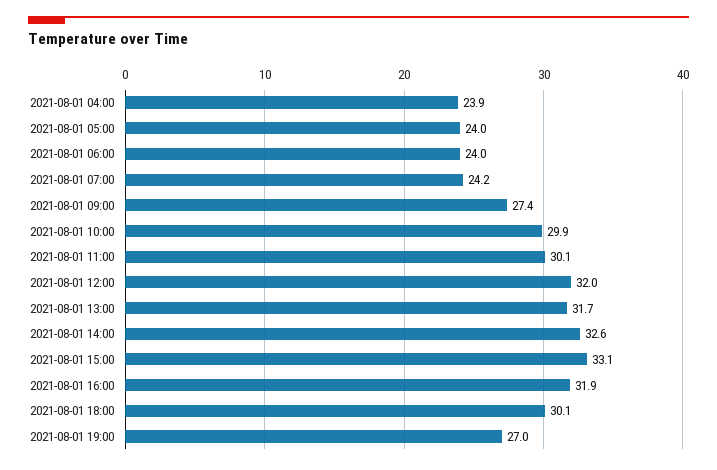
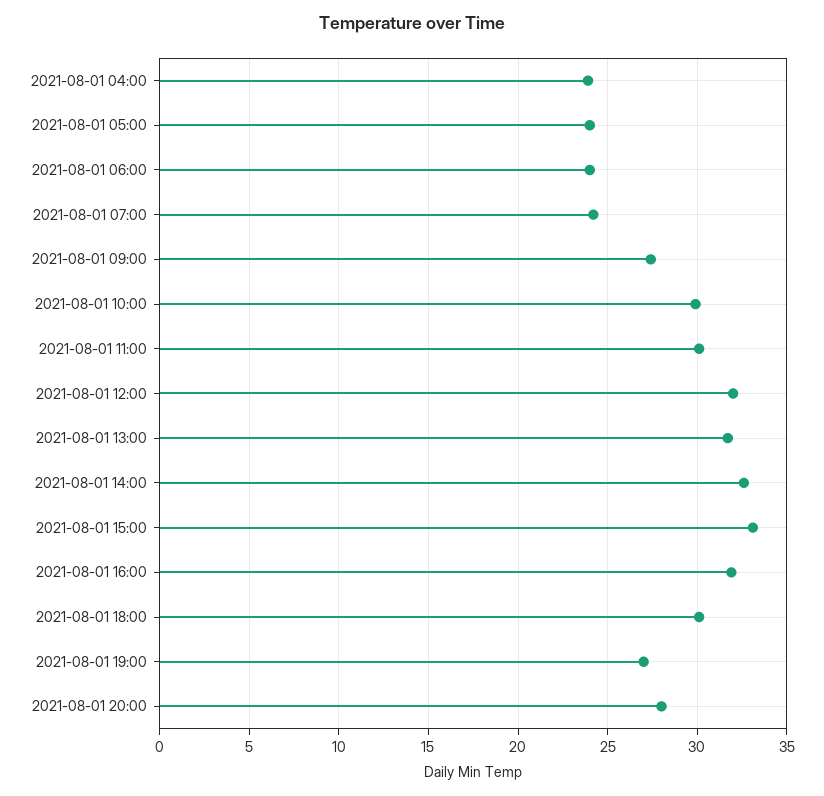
2021-08-01 20:00: none -> 28

